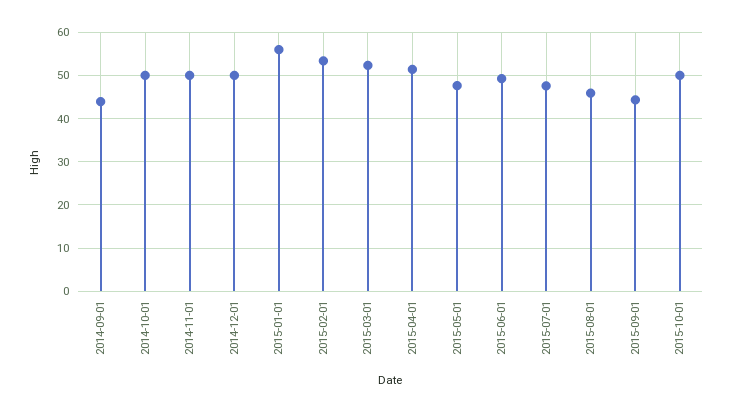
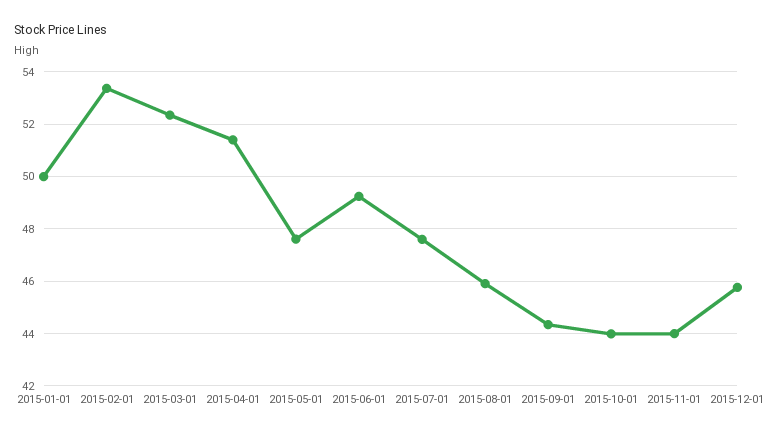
2014-09-01: 44 -> none
2014-10-01: 50 -> none
2014-11-01: 50 -> none
2014-12-01: 50 -> none
2015-01-01: 56 -> 50
2015-10-01: 50 -> 44
2015-11-01: none -> 44
2015-12-01: none -> 45.75

